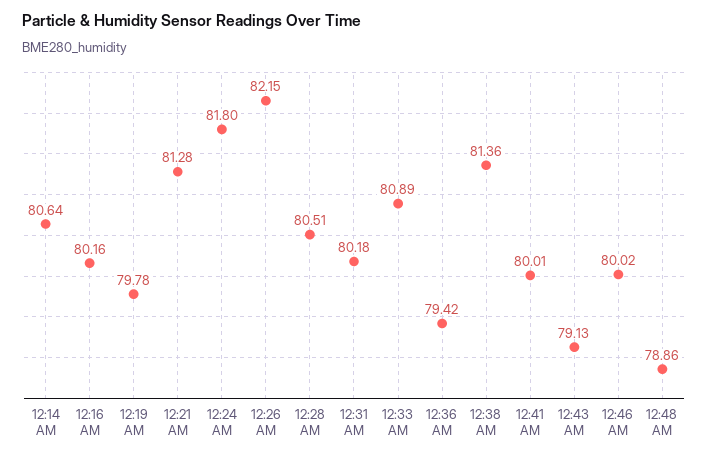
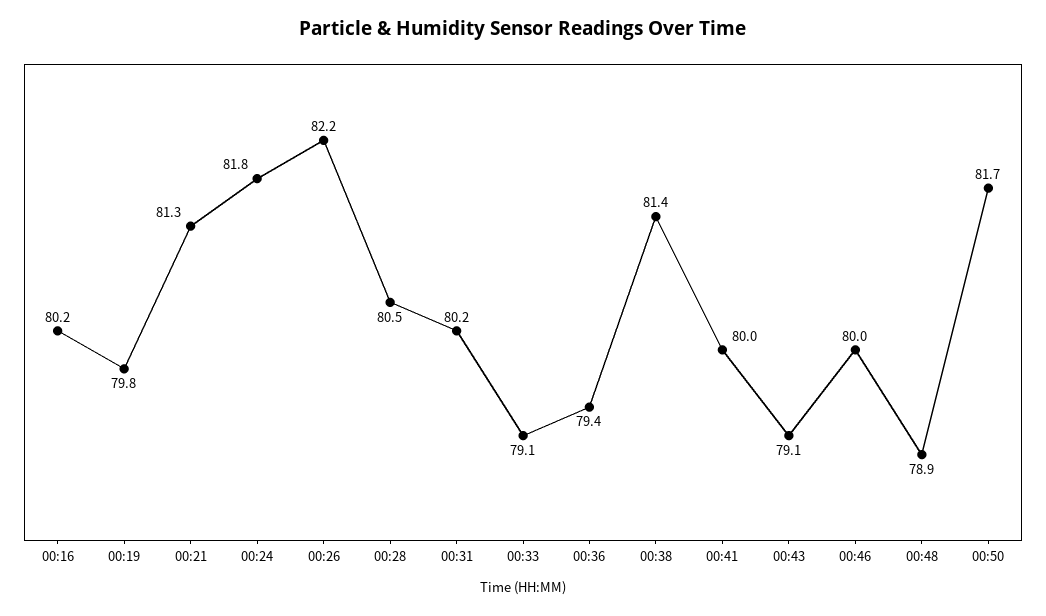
12:14 AM: 80.64 -> none
12:33 AM: 80.89 -> 79.1
00:50: none -> 81.7

